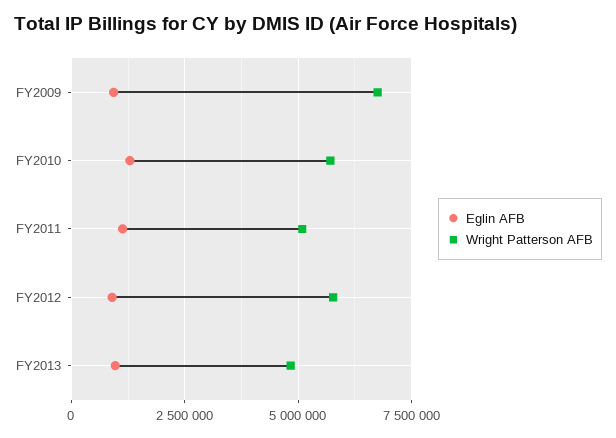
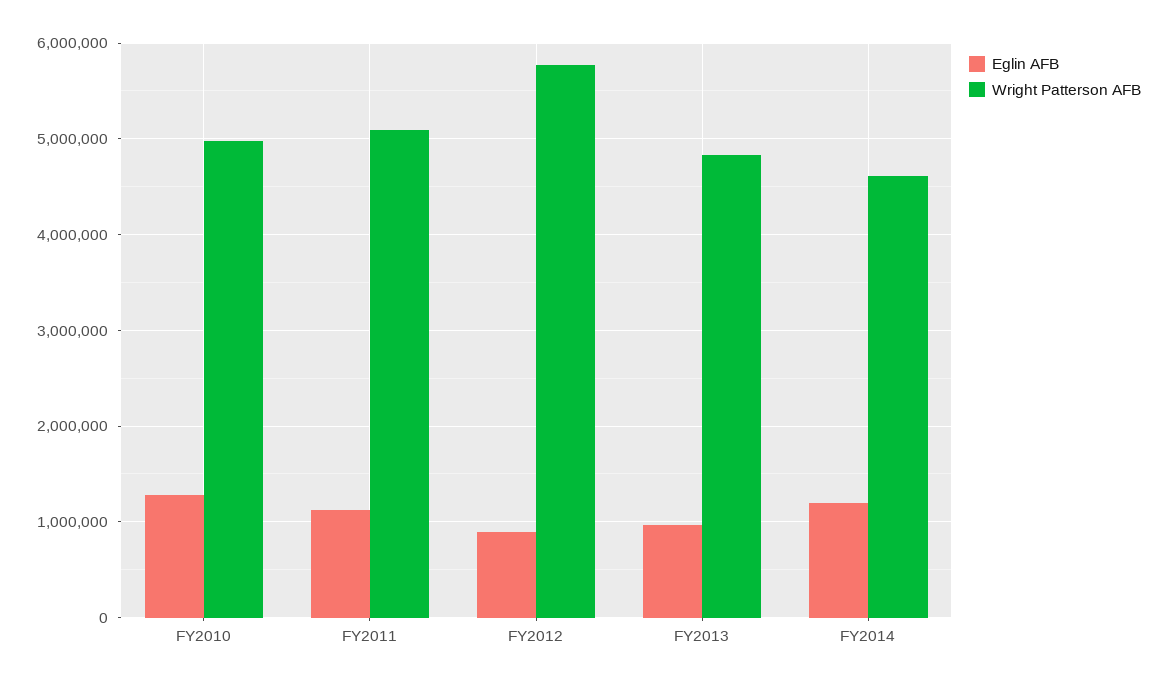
Eglin AFB, FY2009: 1000000 -> none
Wright Patterson AFB, FY2009: 6750000 -> none
Wright Patterson AFB, FY2010: 5750000 -> 5000000
Eglin AFB, FY2014: none -> 1200000
Wright Patterson AFB, FY2014: none -> 4600000

